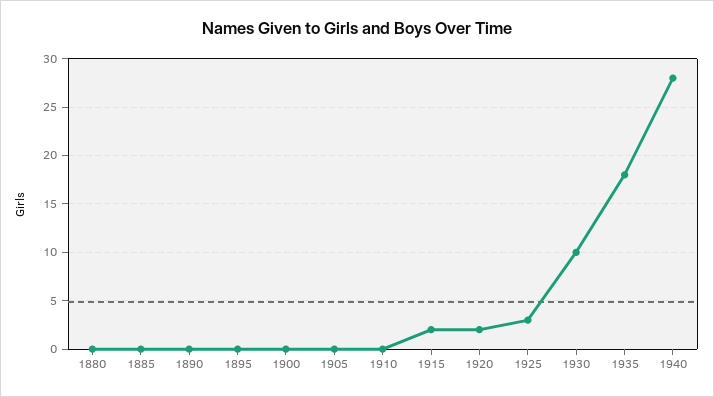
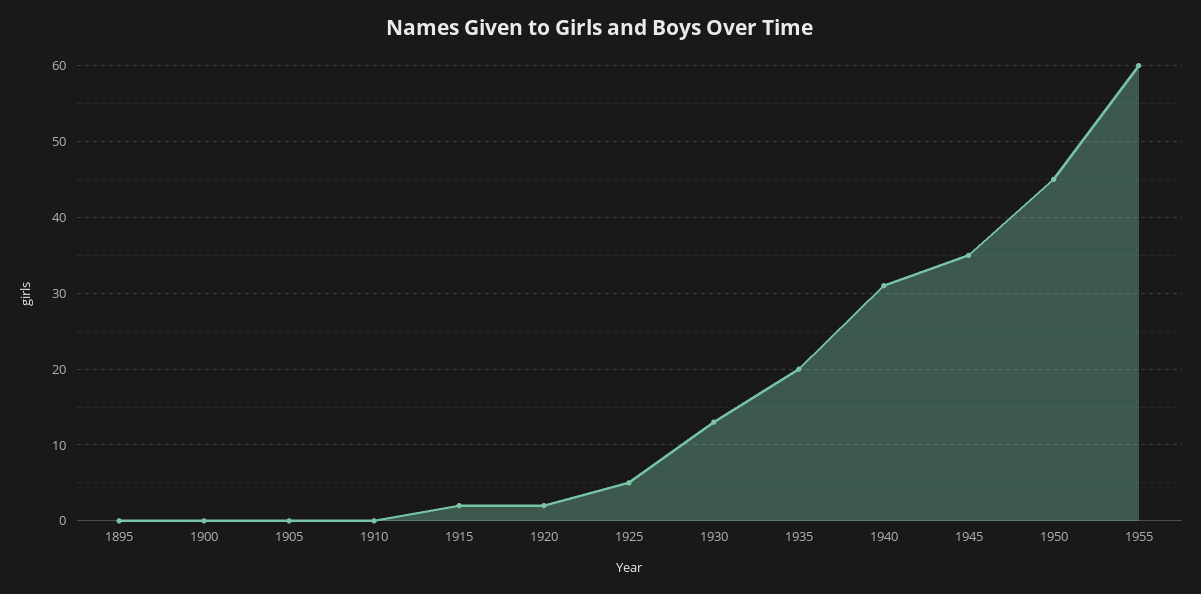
1880: 0 -> none
1885: 0 -> none
1890: 0 -> none
1925: 3 -> 5
1930: 10 -> 13
1935: 18 -> 20
1940: 28 -> 31
1945: none -> 35
1950: none -> 45
1955: none -> 60

